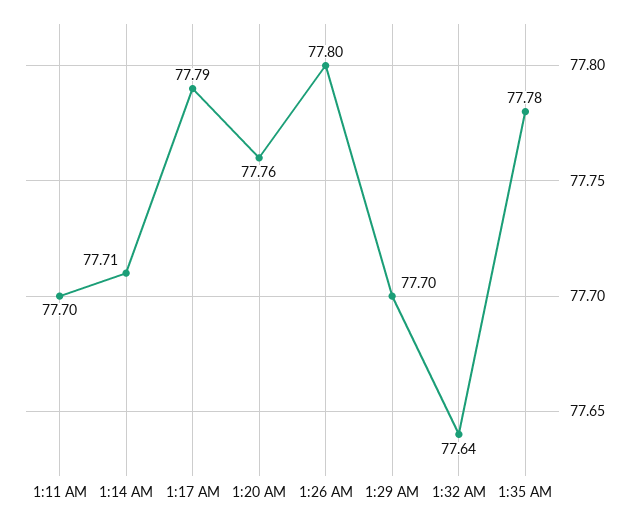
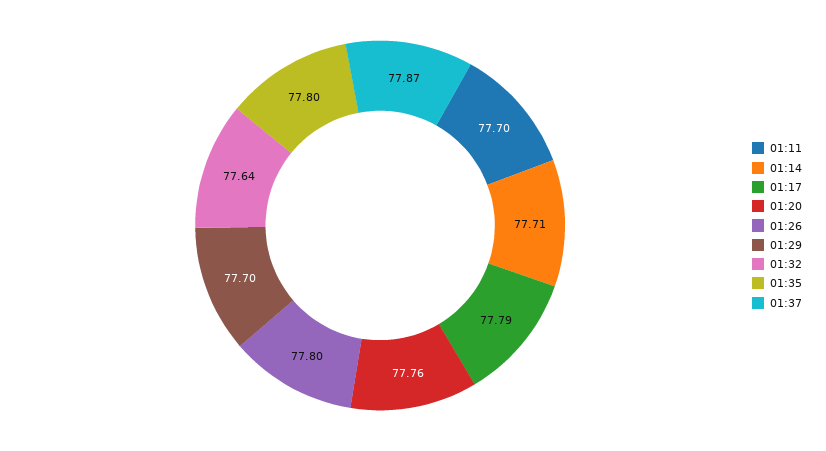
1:35 AM: 77.78 -> 77.8
01:37: none -> 77.87

